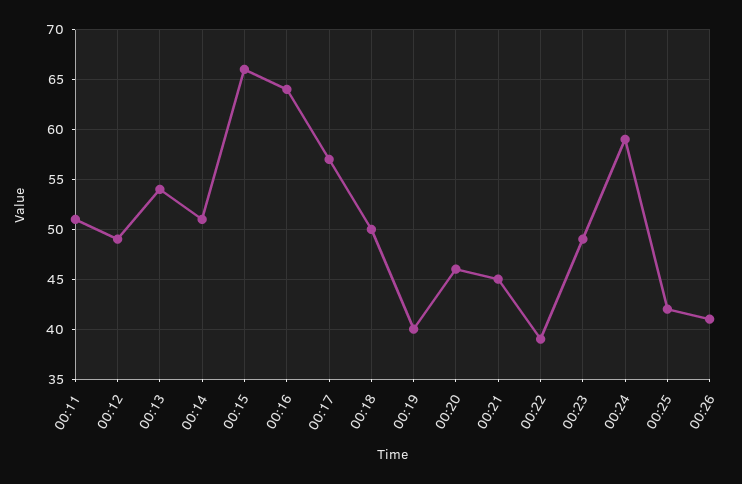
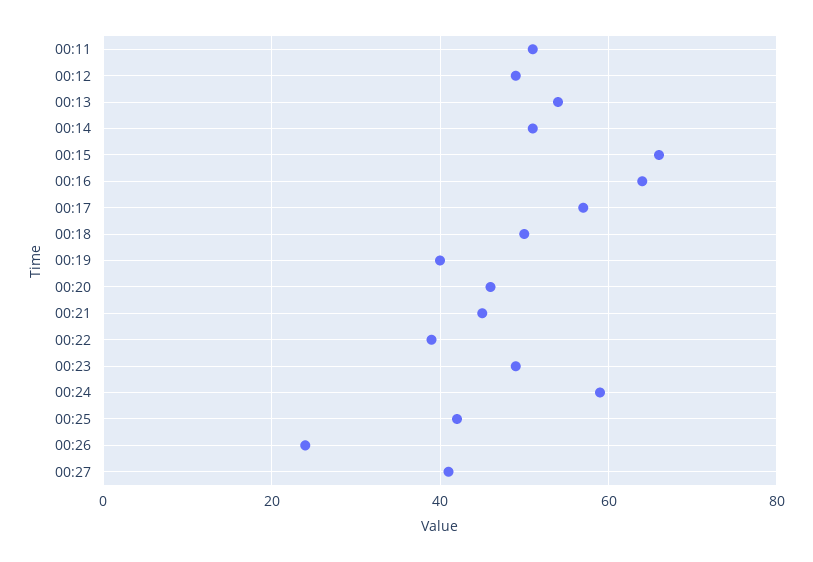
00:26: 41 -> 25
00:27: none -> 40

